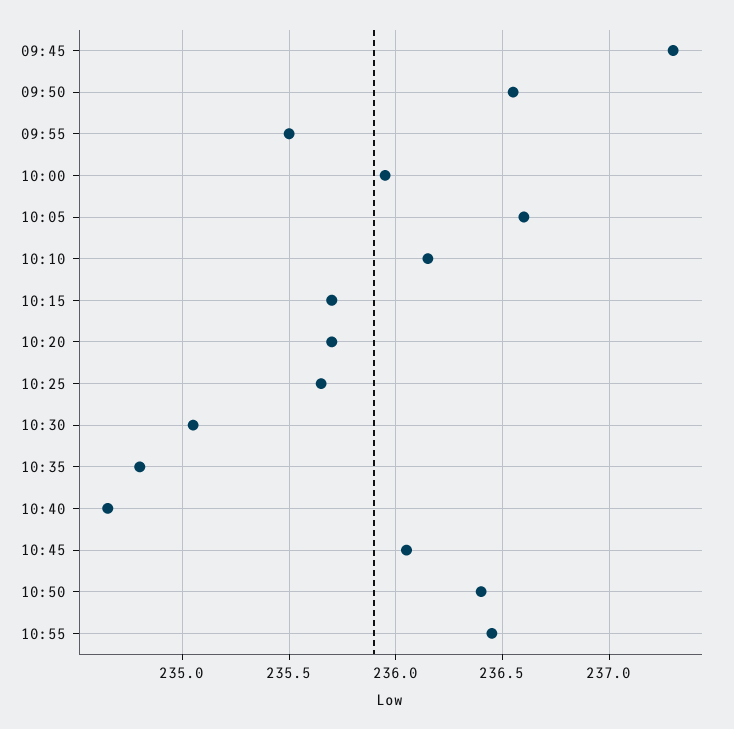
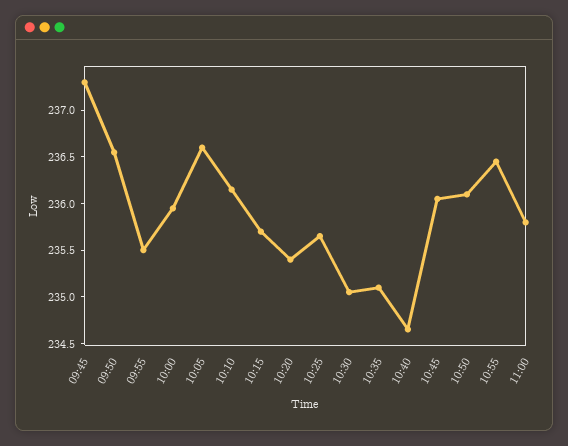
10:20: 235.7 -> 235.4
10:35: 234.8 -> 235.1
10:50: 236.4 -> 236.1
11:00: none -> 235.8

